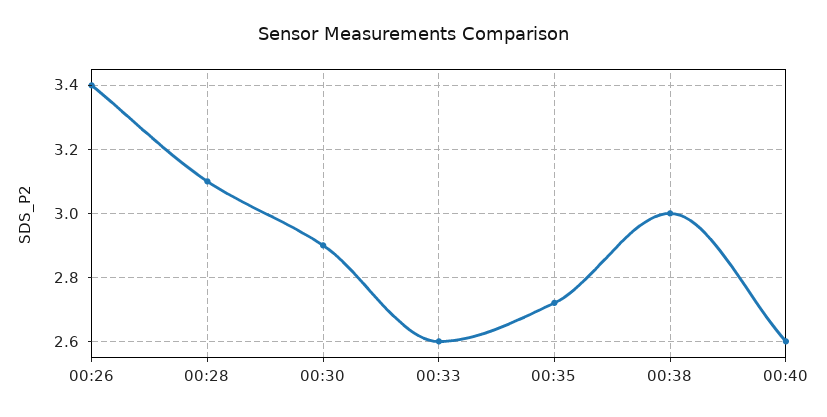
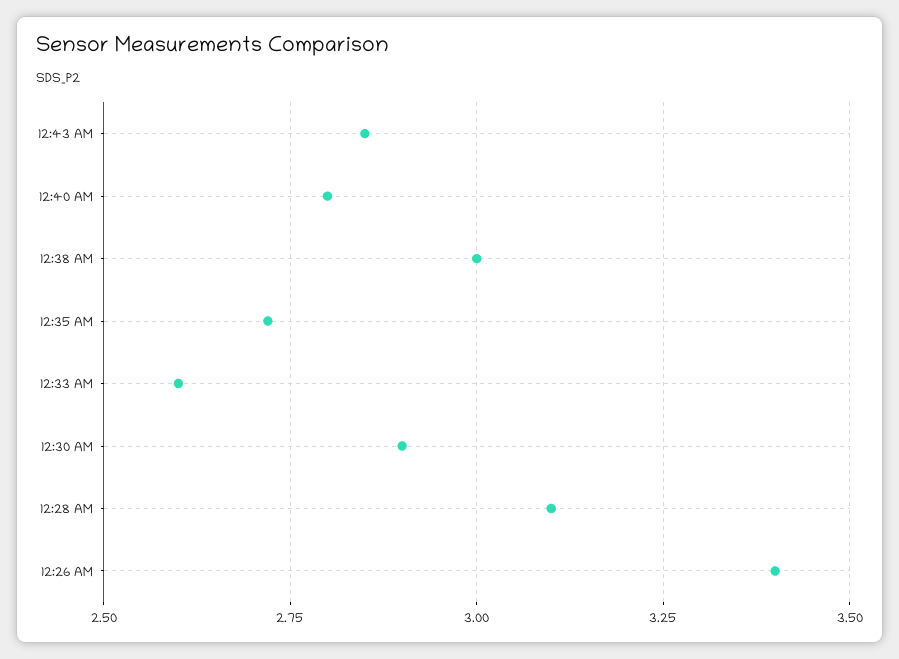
00:40: 2.6 -> 2.8
12:43 AM: none -> 2.85

